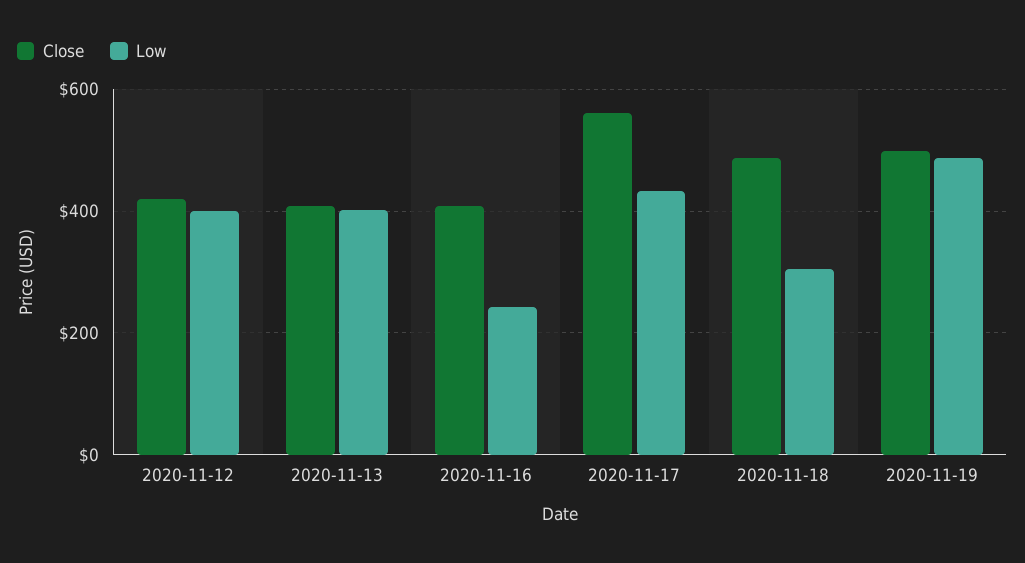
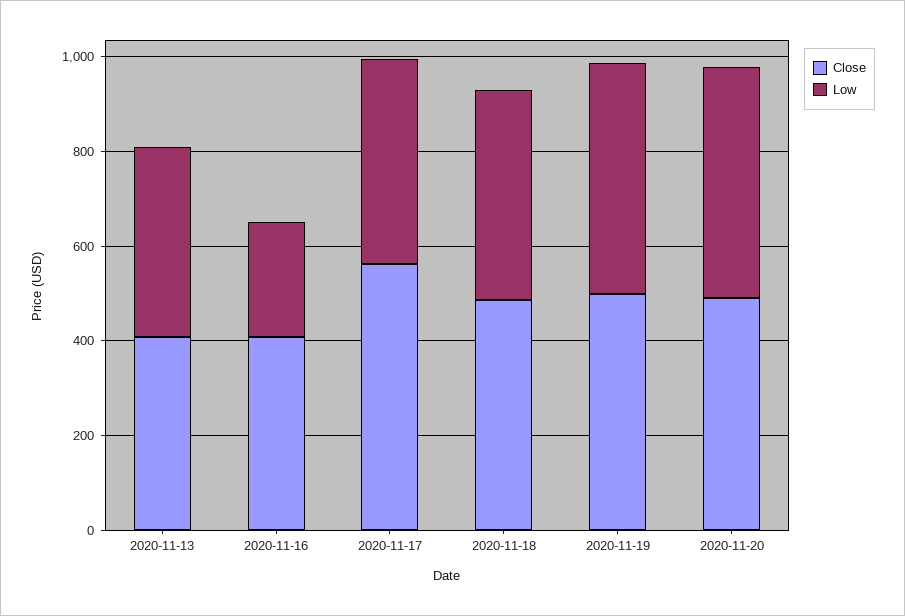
Close, 2020-11-12: 420 -> none
Low, 2020-11-12: 400 -> none
Low, 2020-11-18: 300 -> 450
Close, 2020-11-20: none -> 500
Low, 2020-11-20: none -> 500

